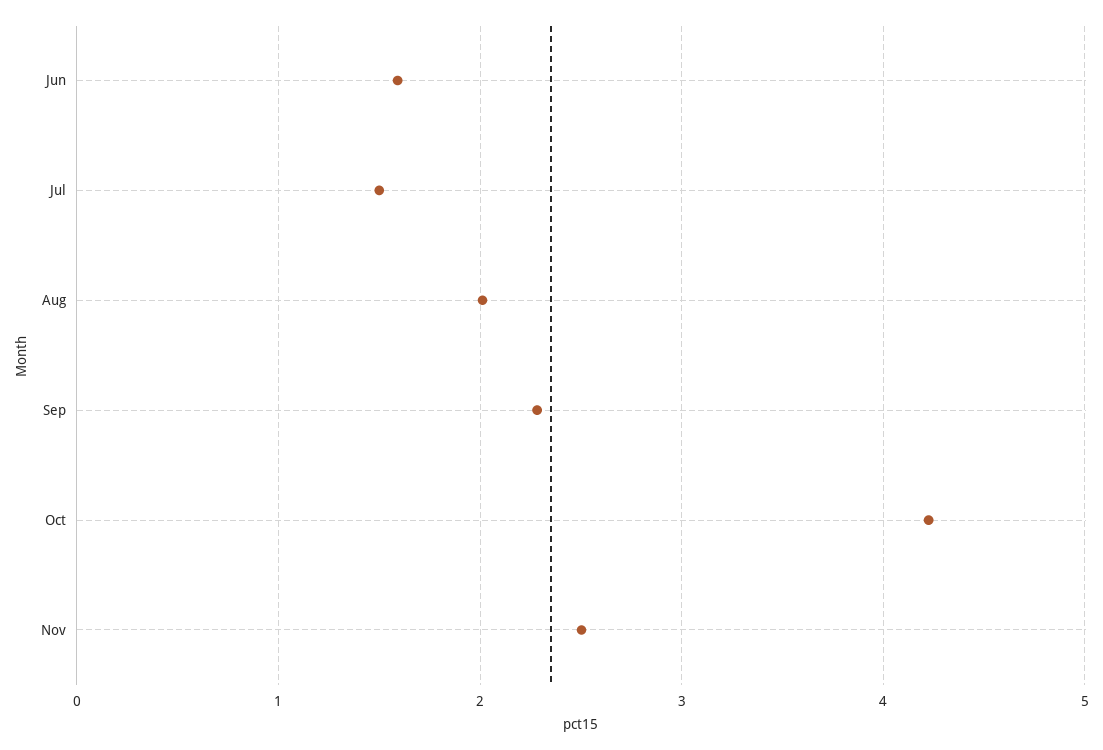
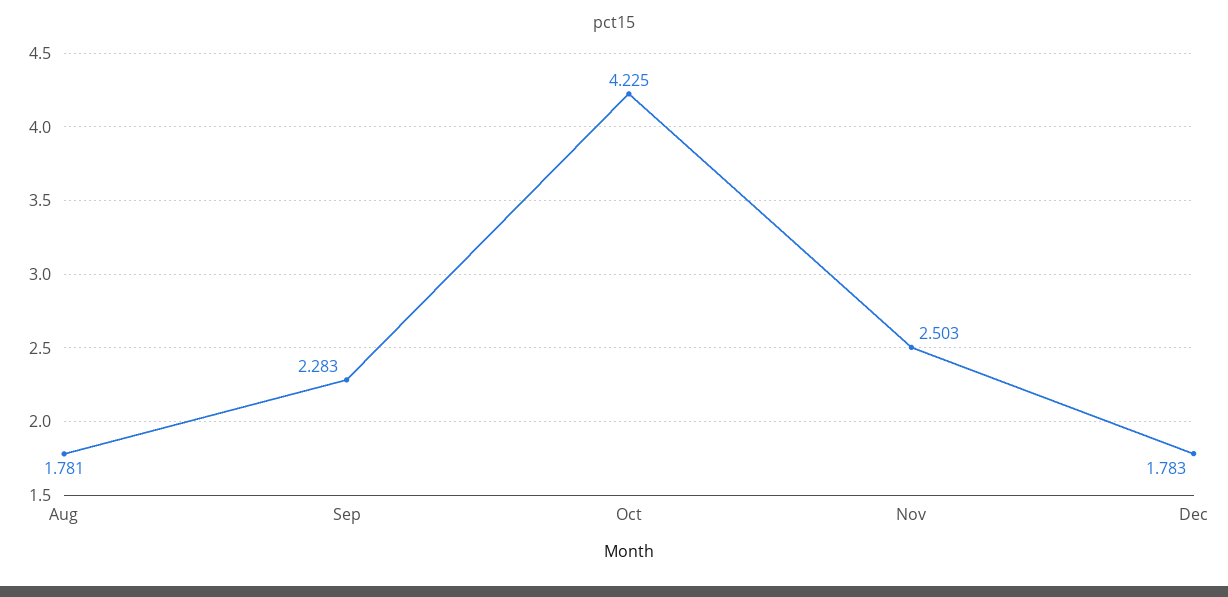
Jun: 1.6 -> none
Jul: 1.5 -> none
Aug: 2 -> 1.781
Dec: none -> 1.783

